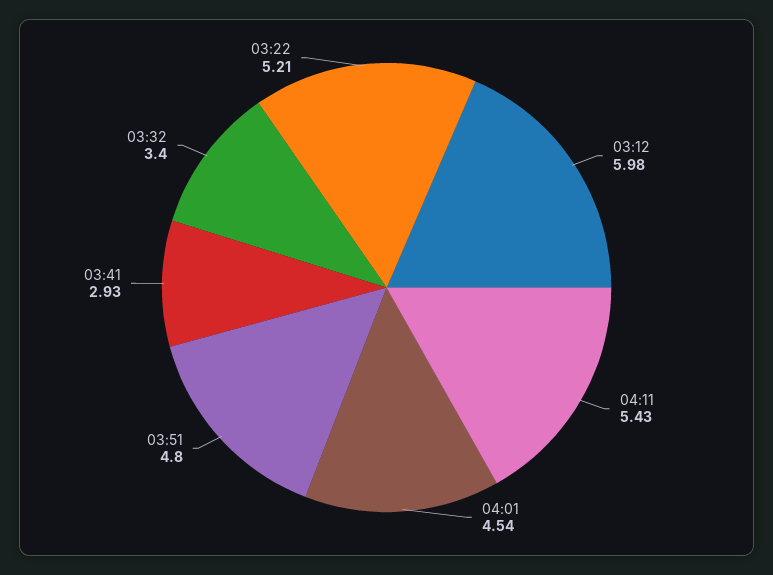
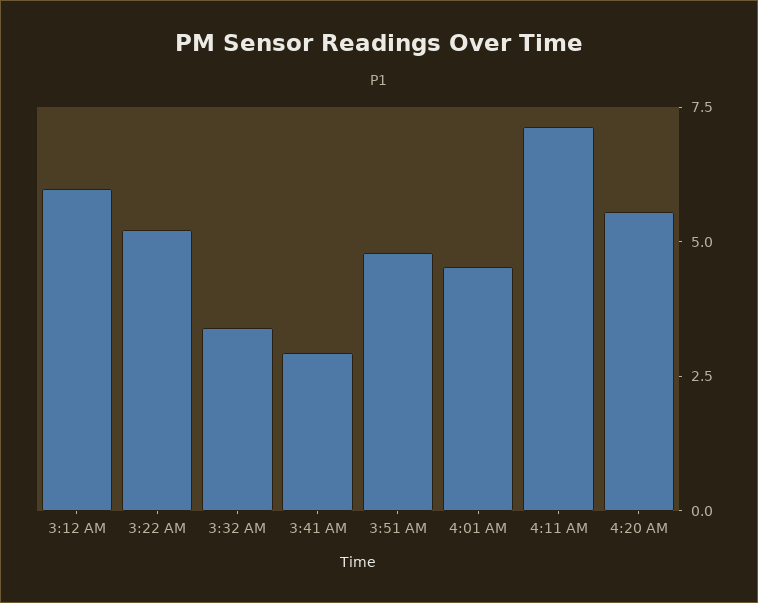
04:11: 5.43 -> 7
4:20 AM: none -> 5.5

